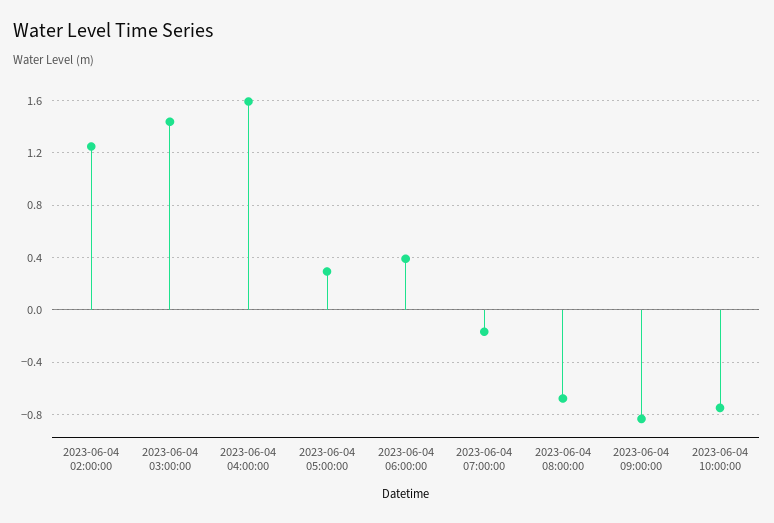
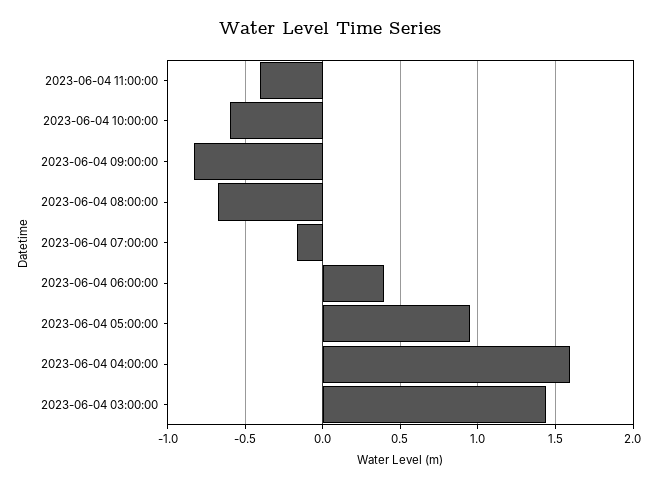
2023-06-04 02:00:00: 1.25 -> none
2023-06-04 05:00:00: 0.3 -> 0.95
2023-06-04 10:00:00: -0.75 -> -0.6
2023-06-04 11:00:00: none -> -0.4

